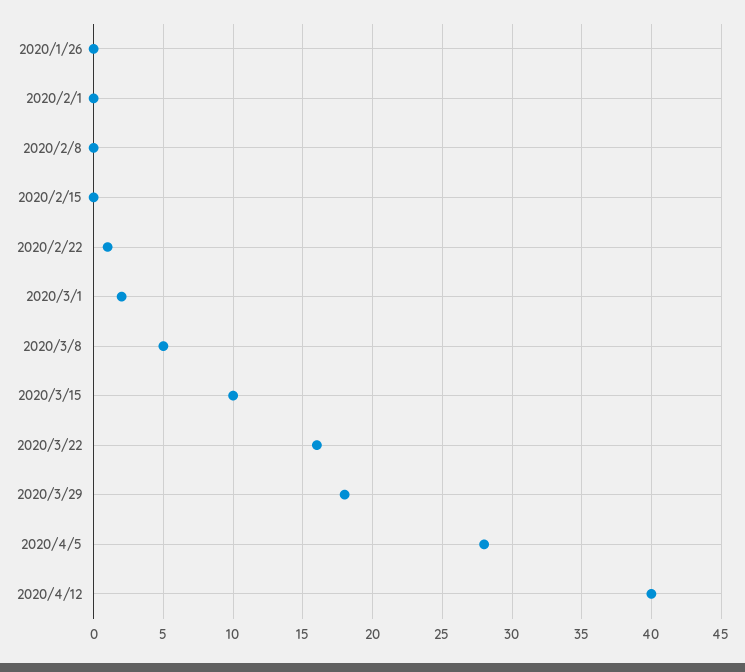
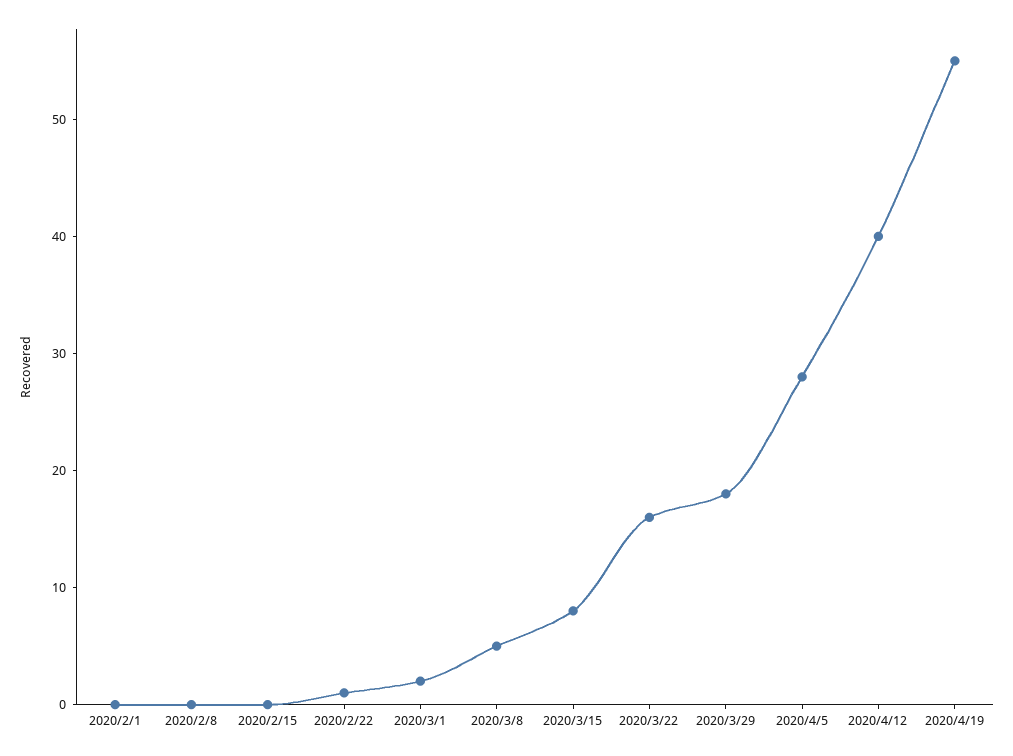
2020/1/26: 0 -> none
2020/3/15: 10 -> 8
2020/4/19: none -> 55

